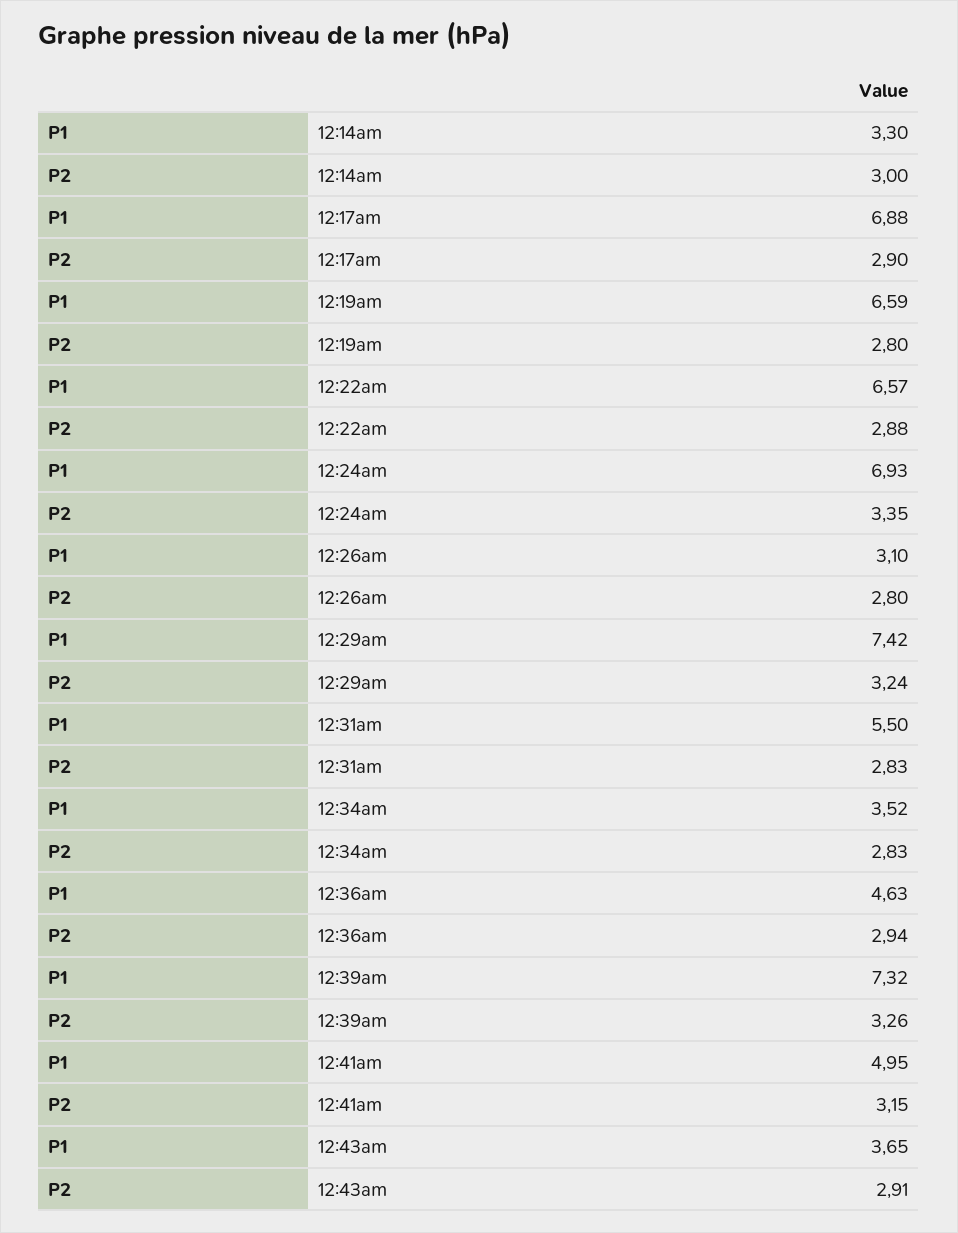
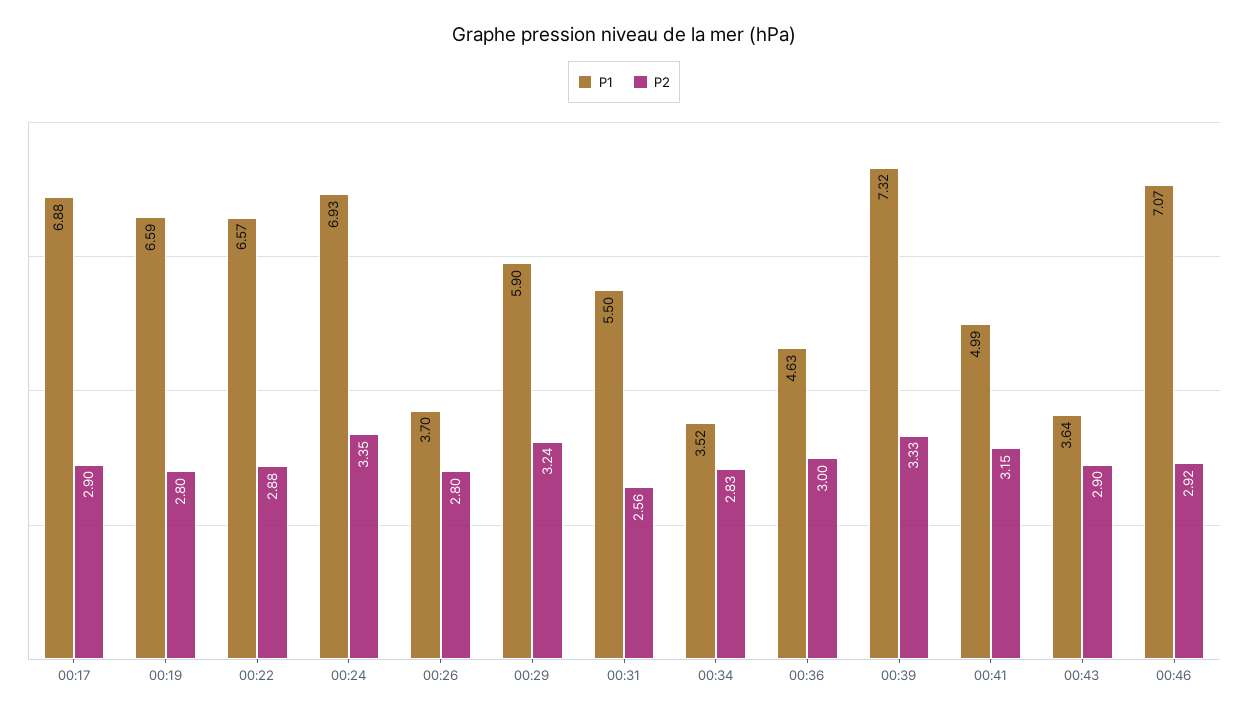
P1, 12:14am: 3.3 -> none
P2, 12:14am: 3 -> none
P1, 12:26am: 3.1 -> 3.7
P1, 12:29am: 7.42 -> 5.9
P2, 12:31am: 2.83 -> 2.56
P2, 12:36am: 2.94 -> 3
P2, 12:39am: 3.26 -> 3.33
P1, 12:41am: 4.95 -> 4.99
P1, 12:43am: 3.65 -> 3.64
P2, 12:43am: 2.91 -> 2.9
P1, 00:46: none -> 7.07
P2, 00:46: none -> 2.92

